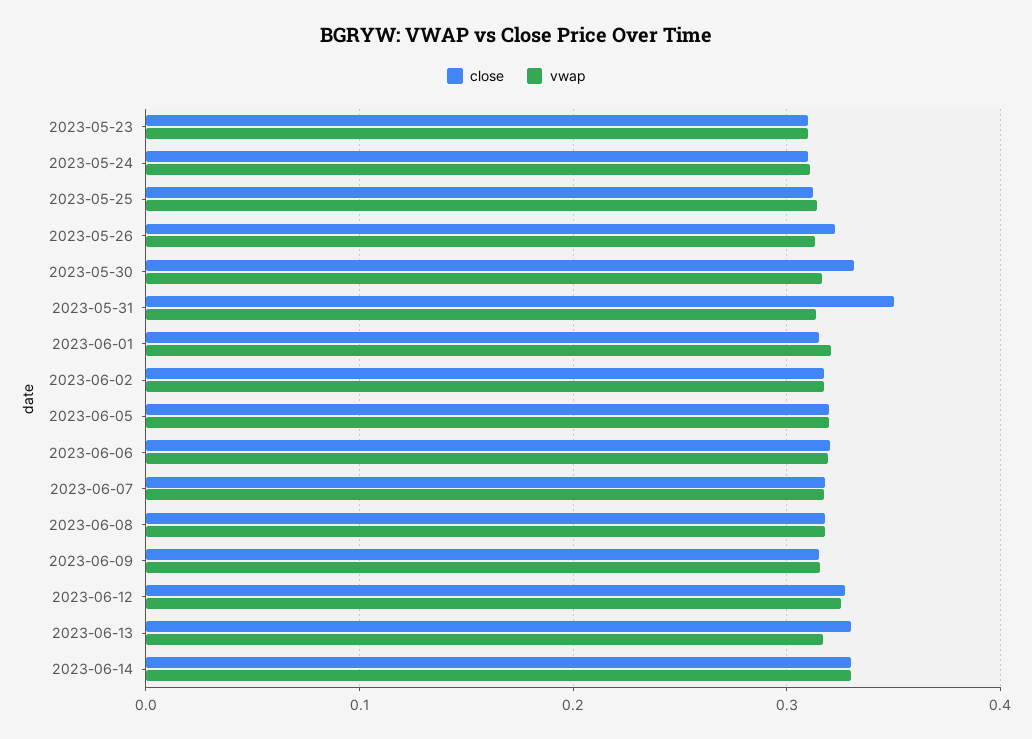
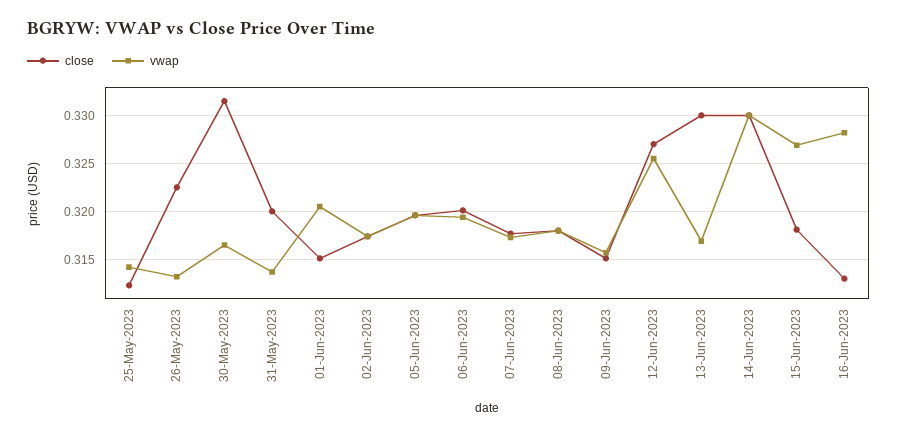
close, 2023-05-23: 0.31 -> none
vwap, 2023-05-23: 0.31 -> none
close, 2023-05-24: 0.31 -> none
vwap, 2023-05-24: 0.31 -> none
close, 2023-05-31: 0.35 -> 0.32
close, 15-Jun-2023: none -> 0.318
vwap, 15-Jun-2023: none -> 0.327
close, 16-Jun-2023: none -> 0.313
vwap, 16-Jun-2023: none -> 0.328

